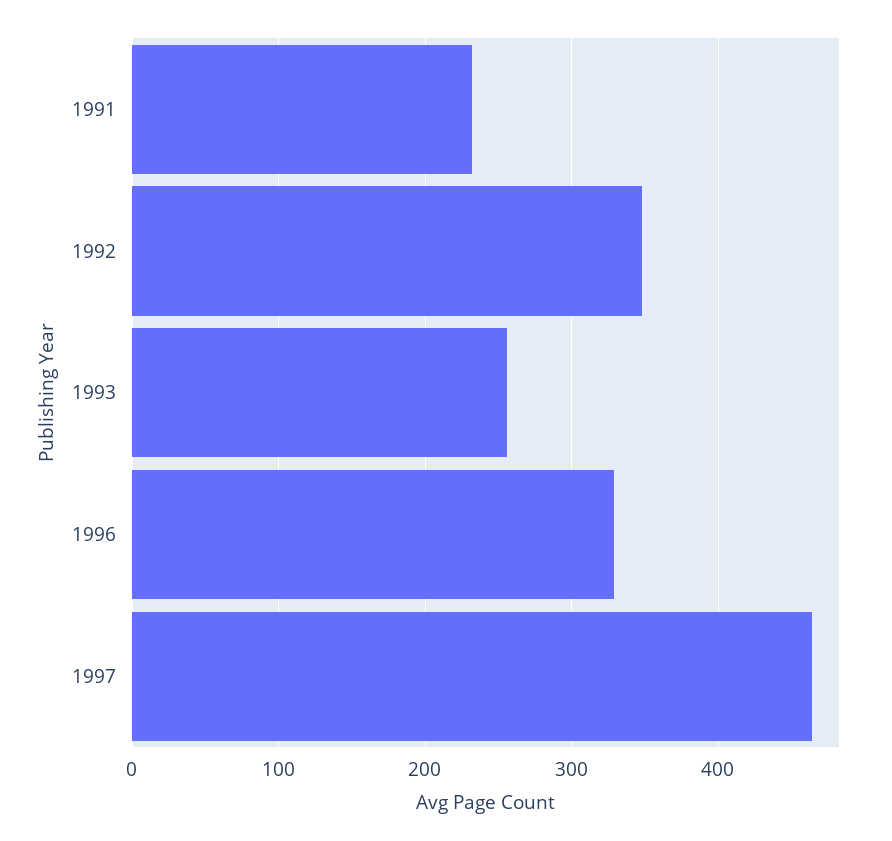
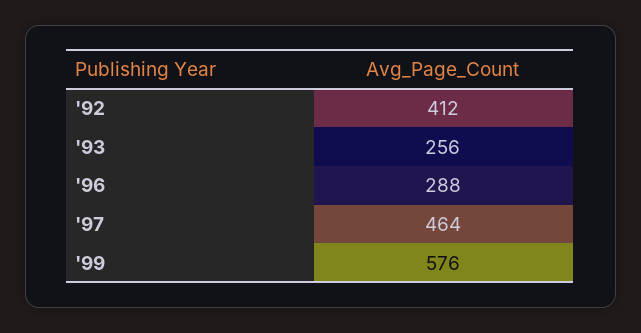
1991: 230 -> none
1992: 350 -> 412
1996: 330 -> 288
'99: none -> 576

